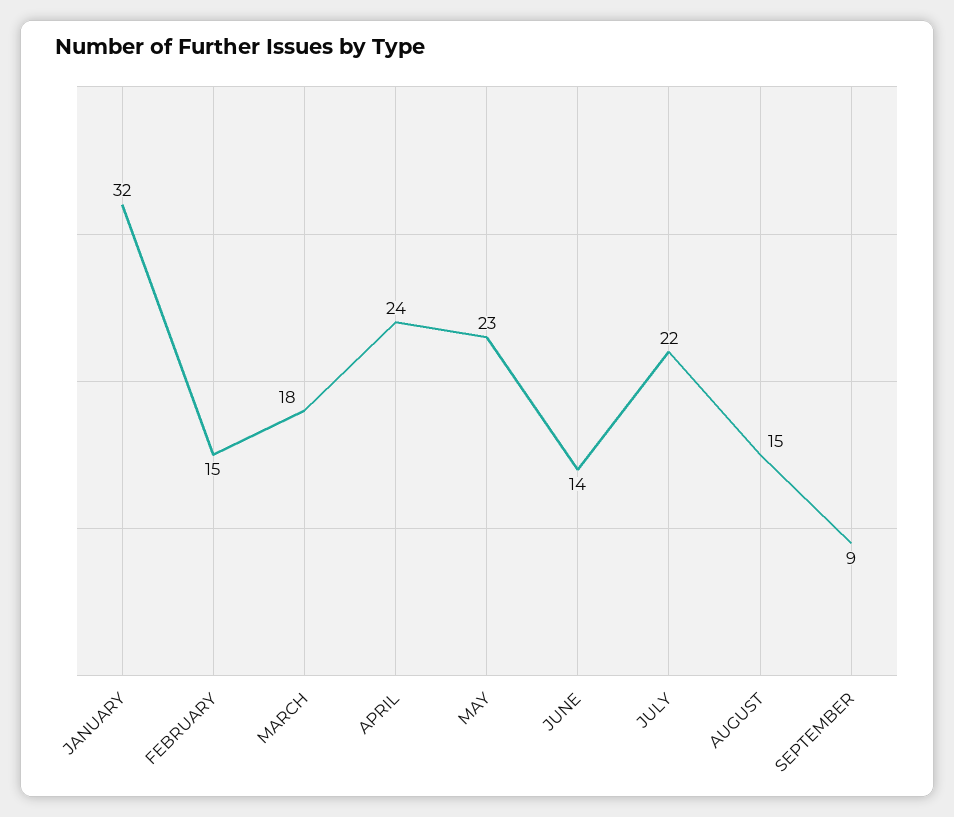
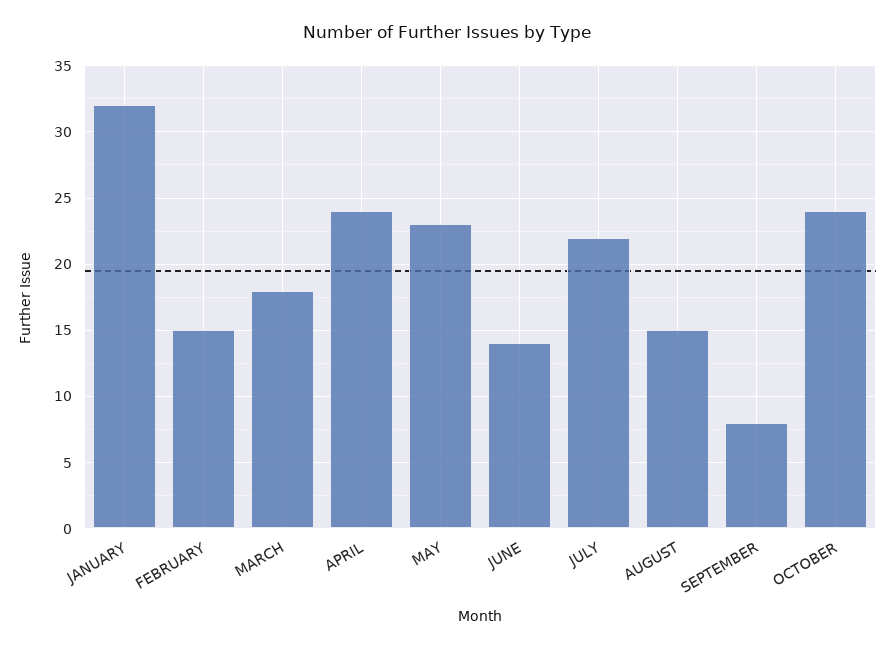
SEPTEMBER: 9 -> 8
OCTOBER: none -> 24

